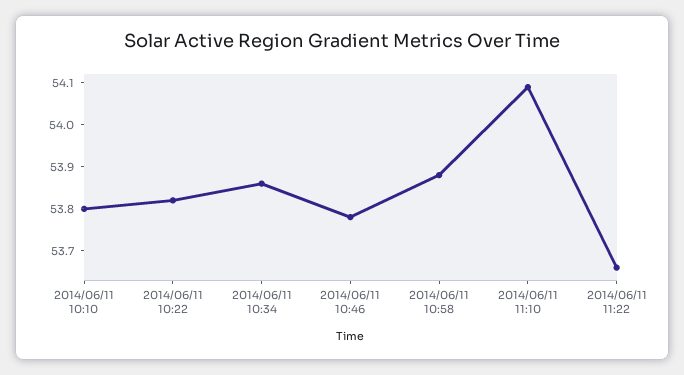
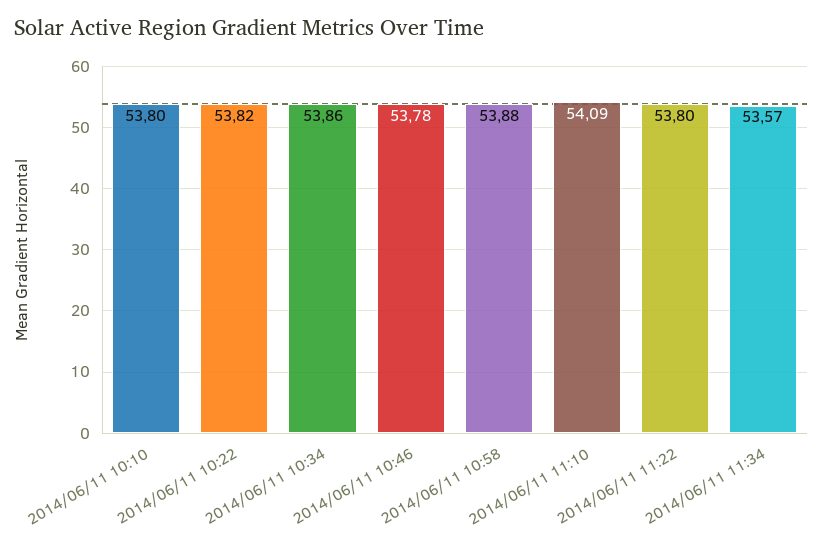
2014/06/11 11:22: 53.65 -> 53.8
2014/06/11 11:34: none -> 53.57

